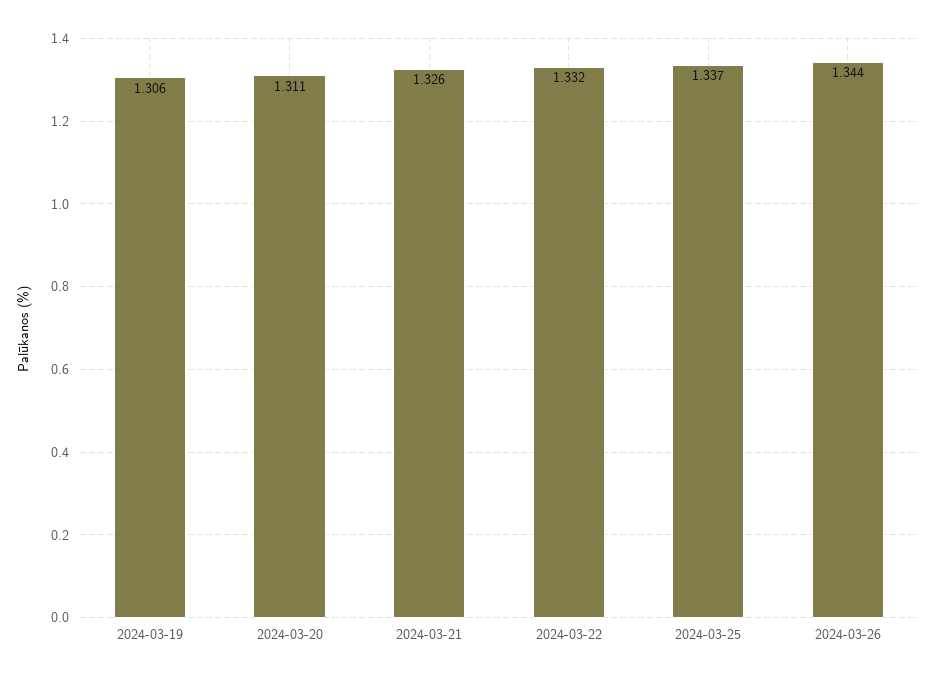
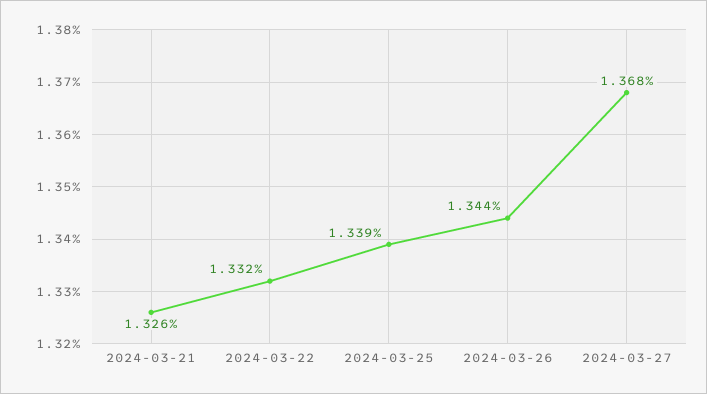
2024-03-19: 1.306 -> none
2024-03-20: 1.311 -> none
2024-03-25: 1.337 -> 1.339
2024-03-27: none -> 1.368

